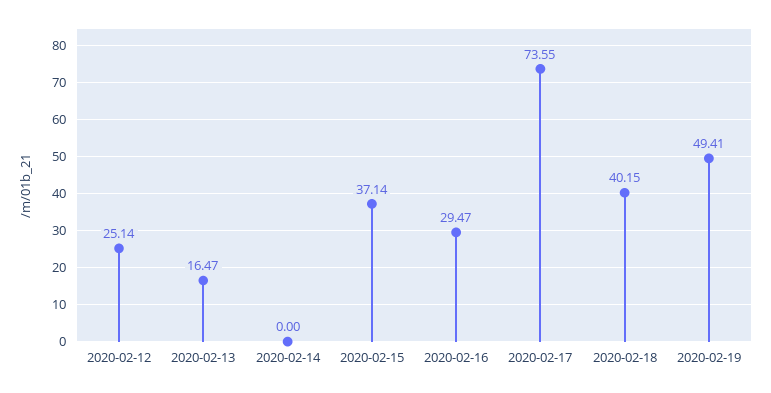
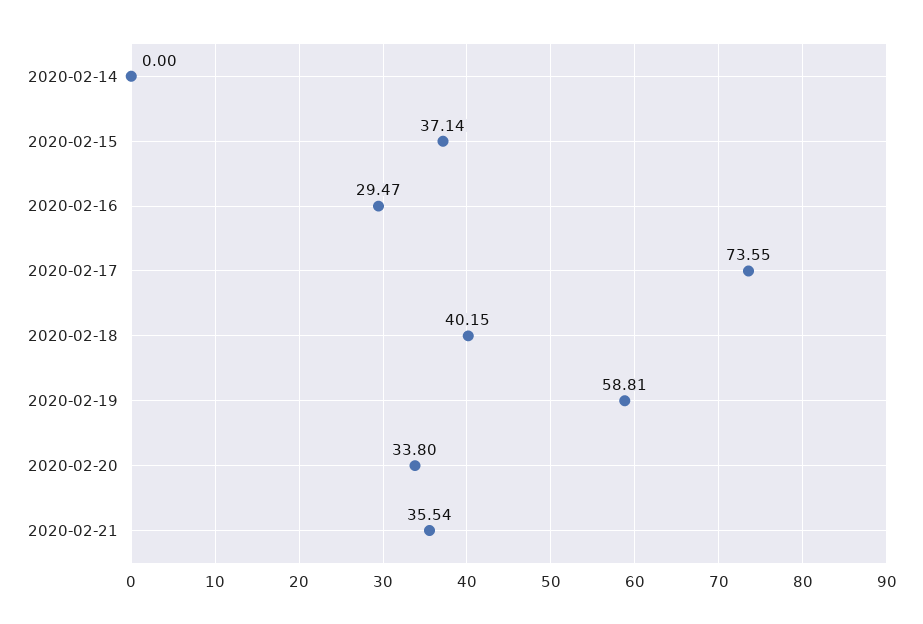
2020-02-12: 25.14 -> none
2020-02-13: 16.47 -> none
2020-02-19: 49.41 -> 58.81
2020-02-20: none -> 33.8
2020-02-21: none -> 35.54

